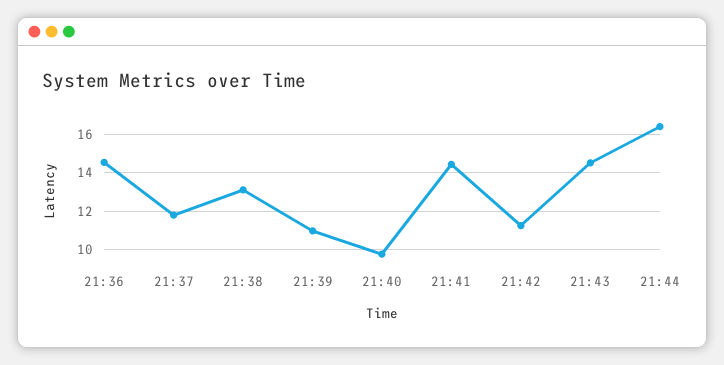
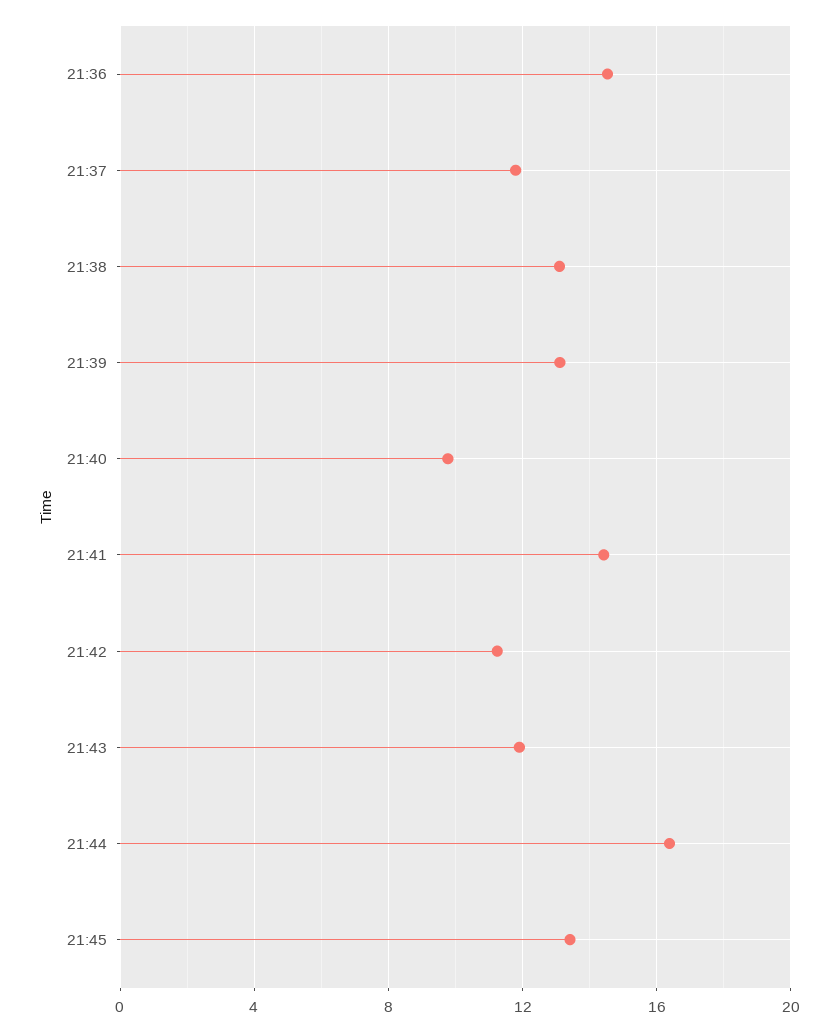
21:39: 11 -> 13
21:43: 14.5 -> 12
21:45: none -> 13.5

